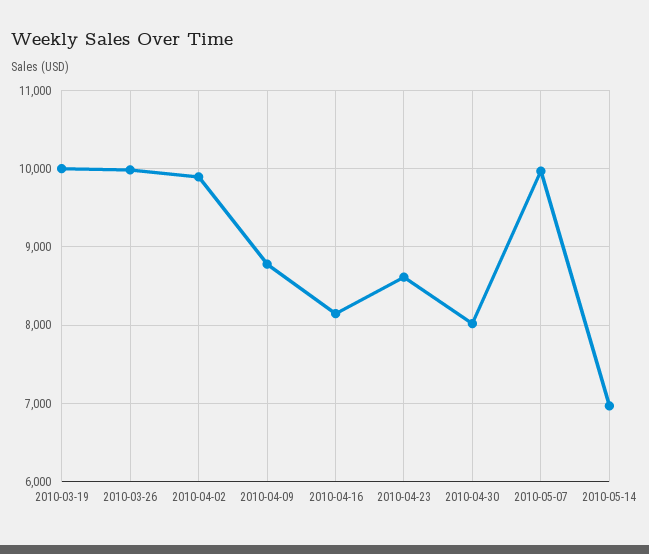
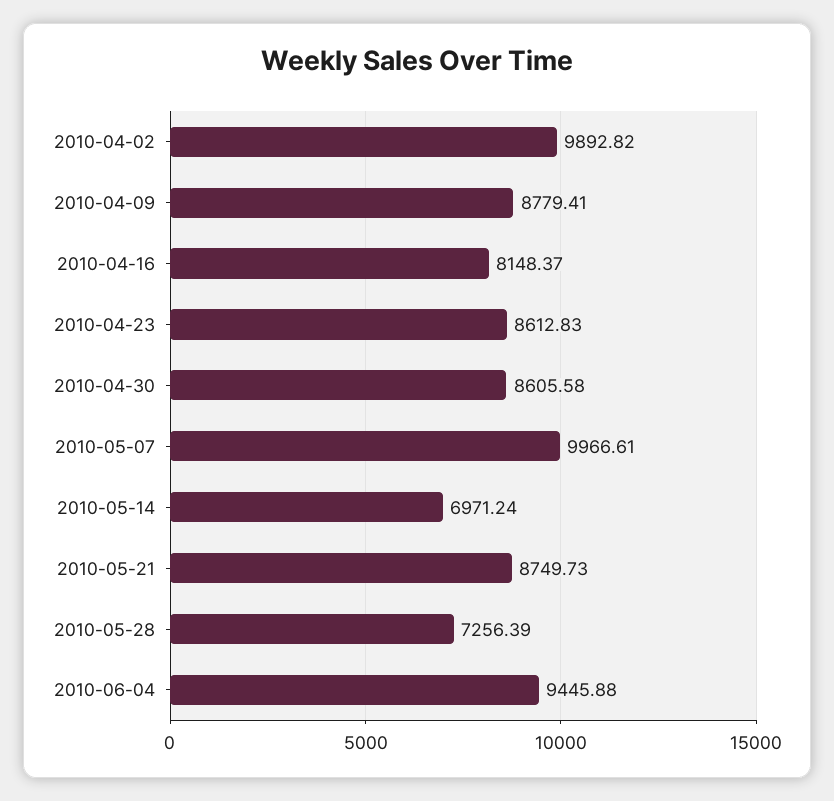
2010-03-19: 10000 -> none
2010-03-26: 10000 -> none
2010-04-30: 8000 -> 8605.58
2010-05-21: none -> 8749.73
2010-05-28: none -> 7256.39
2010-06-04: none -> 9445.88

